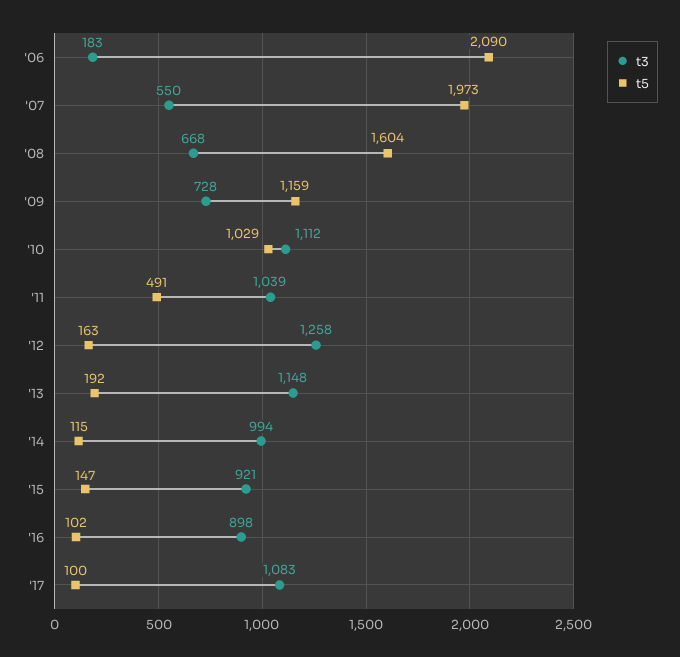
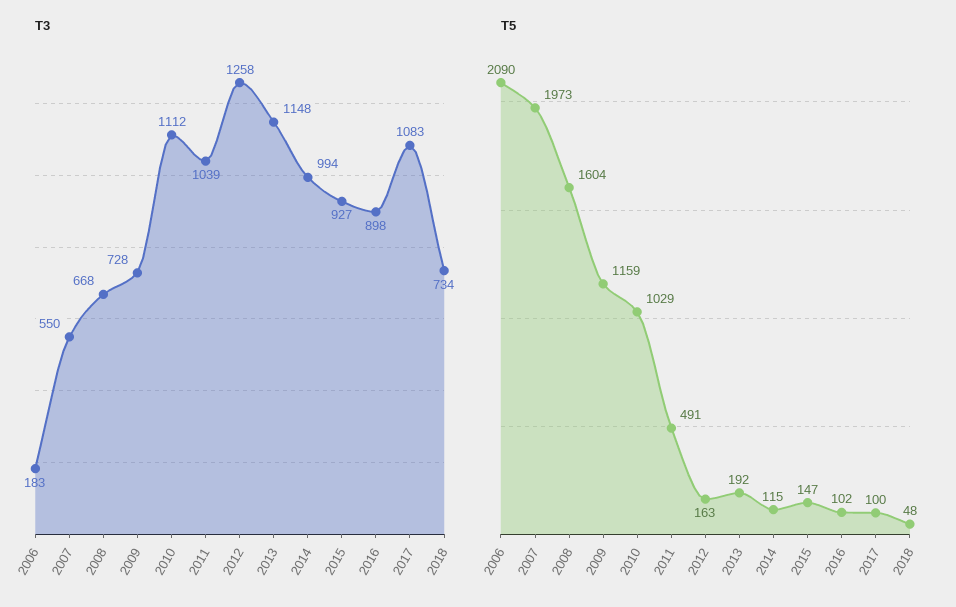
t3, '15: 921 -> 927
t3, 2018: none -> 734
t5, 2018: none -> 48

